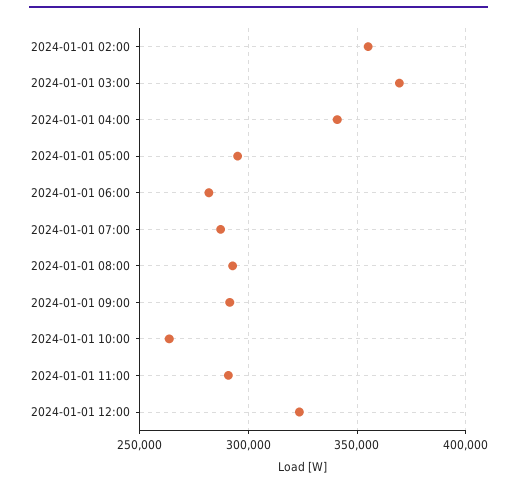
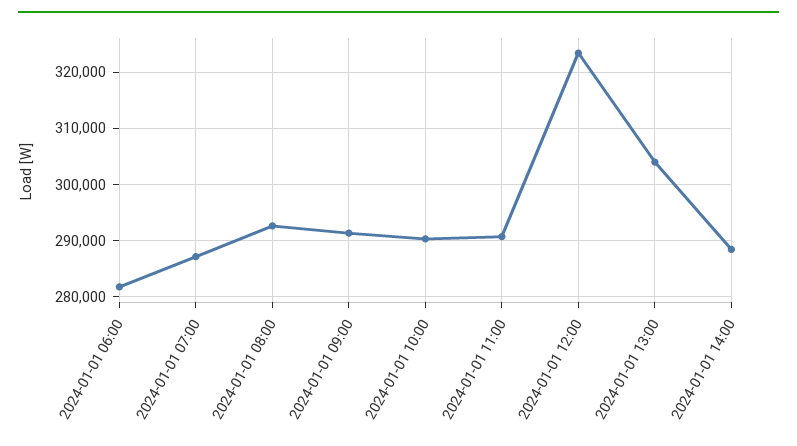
2024-01-01 02:00: 355000 -> none
2024-01-01 03:00: 370000 -> none
2024-01-01 04:00: 340000 -> none
2024-01-01 05:00: 295000 -> none
2024-01-01 10:00: 265000 -> 290000
2024-01-01 13:00: none -> 304000
2024-01-01 14:00: none -> 288000

